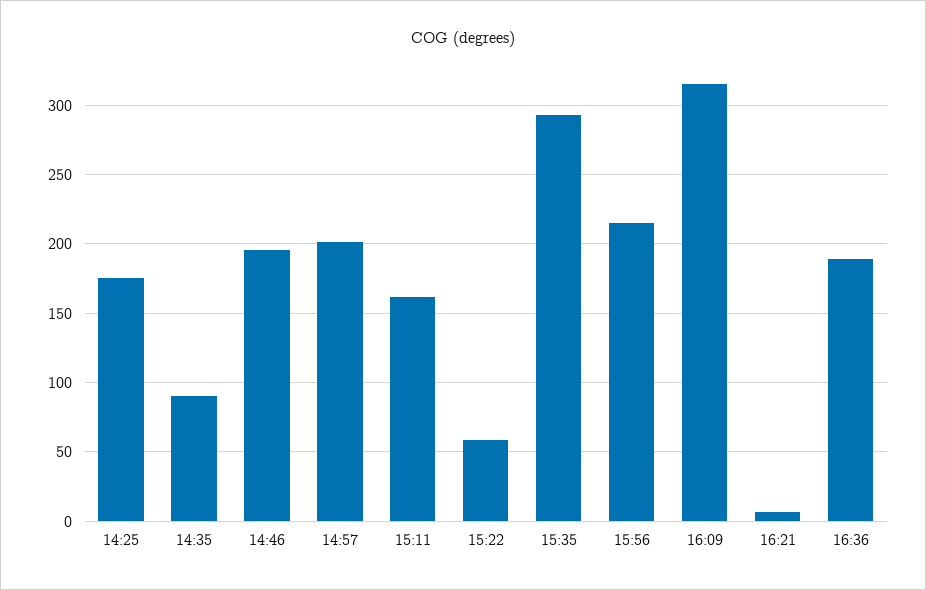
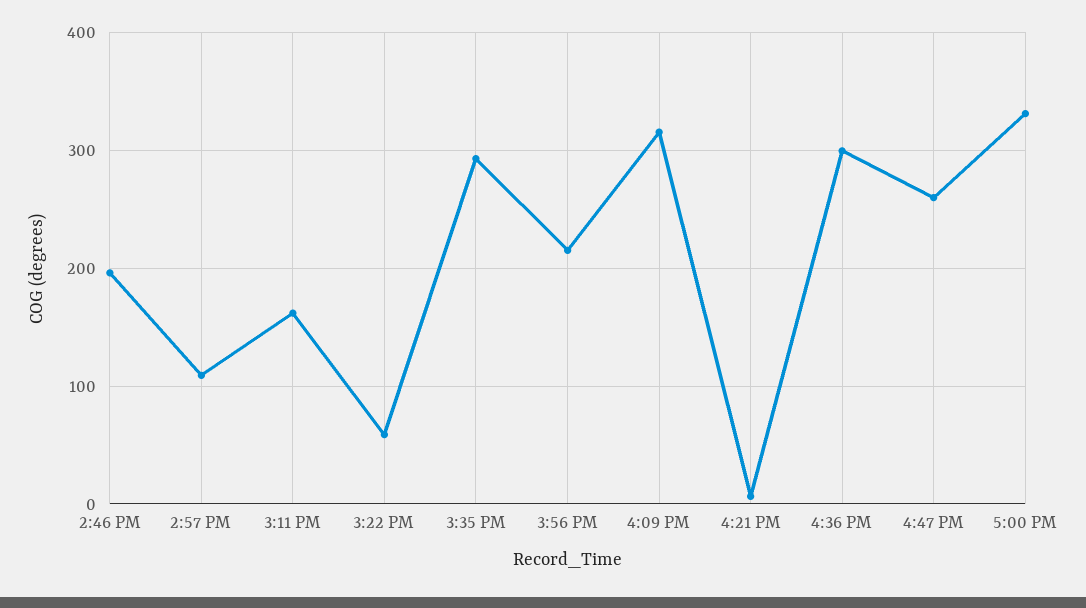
14:25: 175 -> none
14:35: 90 -> none
14:57: 200 -> 110
16:36: 190 -> 300
4:47 PM: none -> 260
5:00 PM: none -> 330

